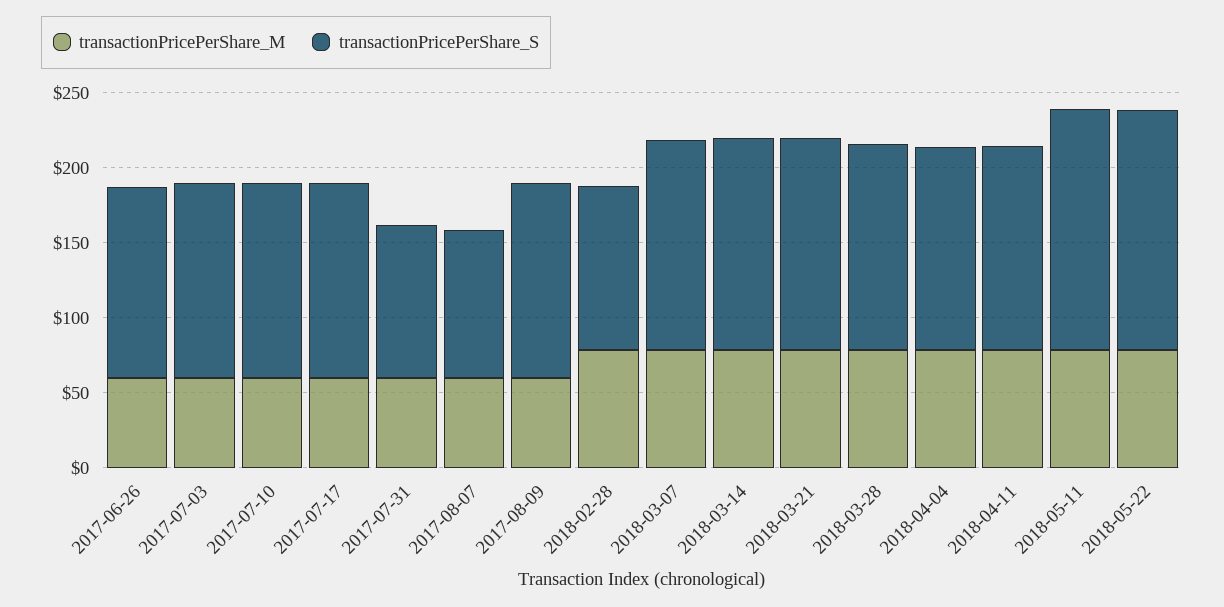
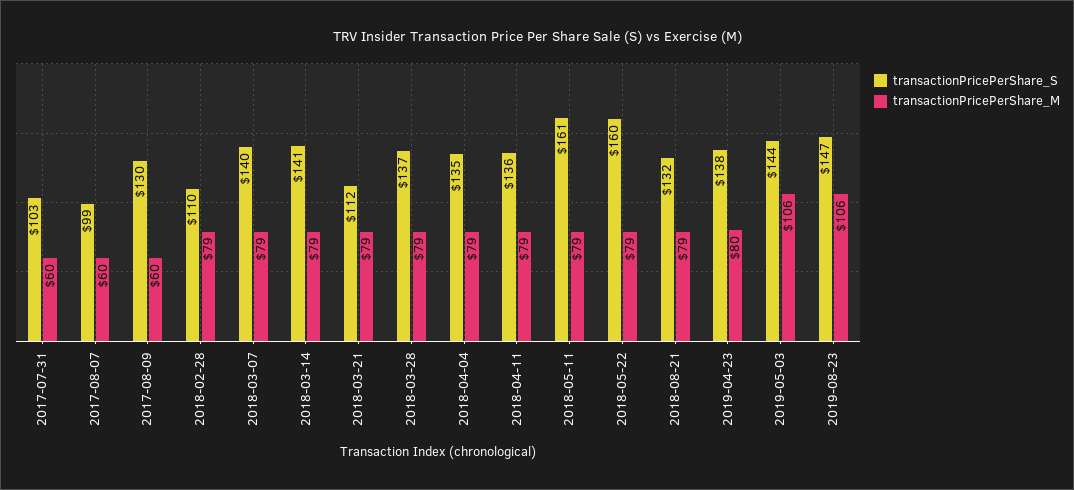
transactionPricePerShare_M, 2017-06-26: 60 -> none
transactionPricePerShare_S, 2017-06-26: 130 -> none
transactionPricePerShare_M, 2017-07-03: 60 -> none
transactionPricePerShare_S, 2017-07-03: 130 -> none
transactionPricePerShare_M, 2017-07-10: 60 -> none
transactionPricePerShare_S, 2017-07-10: 130 -> none
transactionPricePerShare_M, 2017-07-17: 60 -> none
transactionPricePerShare_S, 2017-07-17: 130 -> none
transactionPricePerShare_S, 2018-03-21: 140 -> 112
transactionPricePerShare_S, 2018-08-21: none -> 132
transactionPricePerShare_M, 2018-08-21: none -> 79
transactionPricePerShare_S, 2019-04-23: none -> 138
transactionPricePerShare_M, 2019-04-23: none -> 80
transactionPricePerShare_S, 2019-05-03: none -> 144
transactionPricePerShare_M, 2019-05-03: none -> 106
transactionPricePerShare_S, 2019-08-23: none -> 147
transactionPricePerShare_M, 2019-08-23: none -> 106

